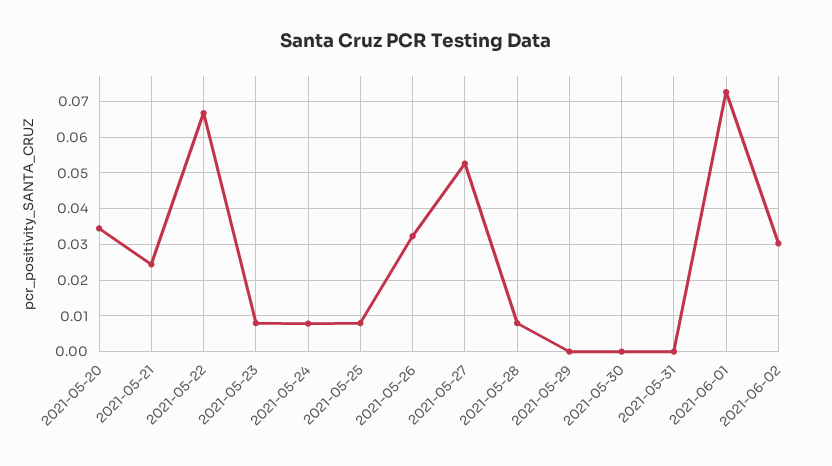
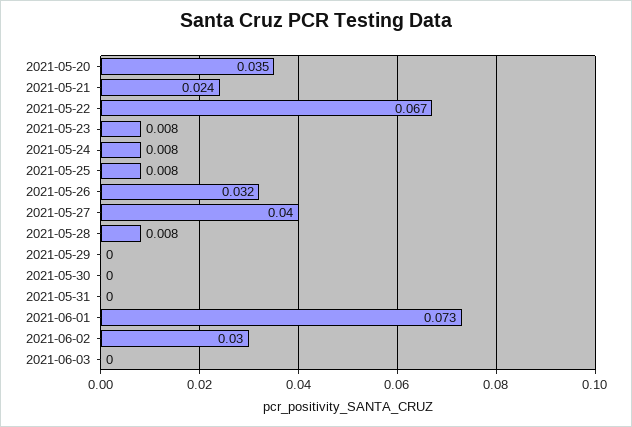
2021-05-27: 0.052 -> 0.04
2021-06-03: none -> 0

